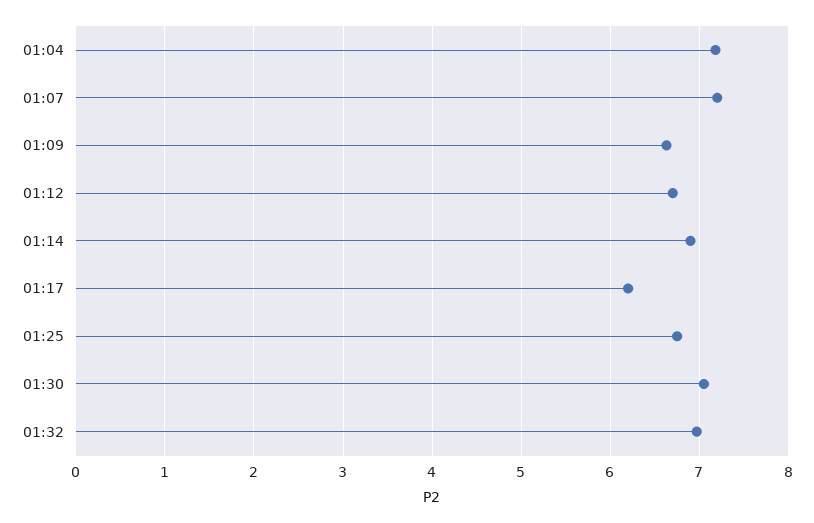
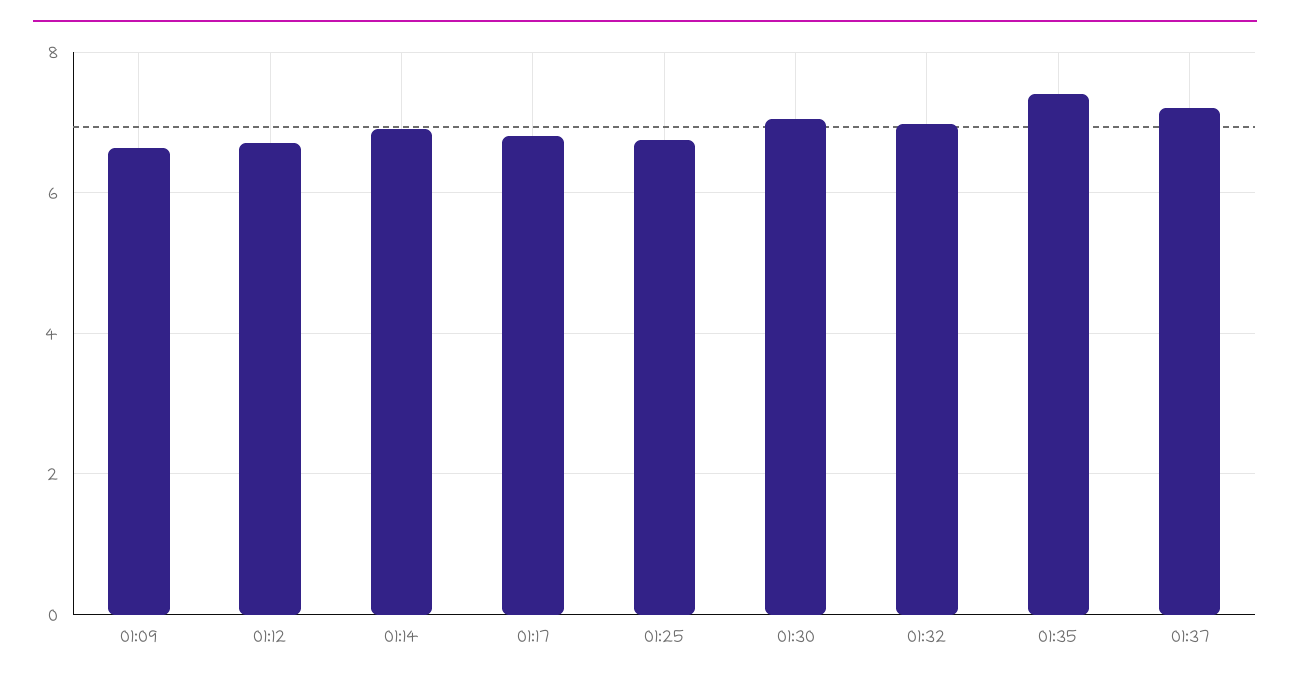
01:04: 7.2 -> none
01:07: 7.2 -> none
01:17: 6.2 -> 6.8
01:35: none -> 7.4
01:37: none -> 7.2

